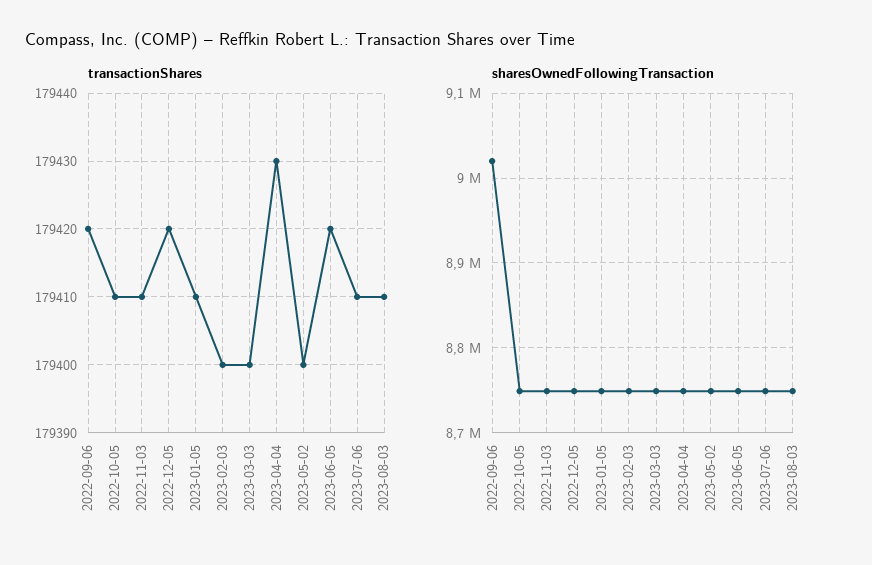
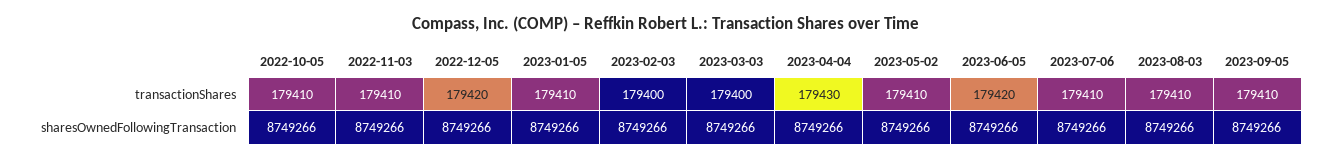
transactionShares, 2022-09-06: 179420 -> none
transactionShares, 2023-05-02: 179400 -> 179410
sharesOwnedFollowingTransaction, 2022-09-06: 9020000 -> none
transactionShares, 2023-09-05: none -> 179410
sharesOwnedFollowingTransaction, 2023-09-05: none -> 8749266

